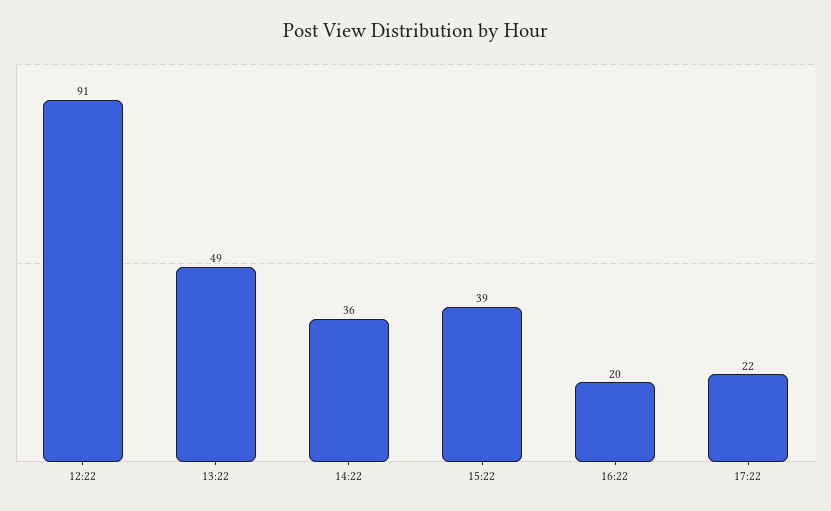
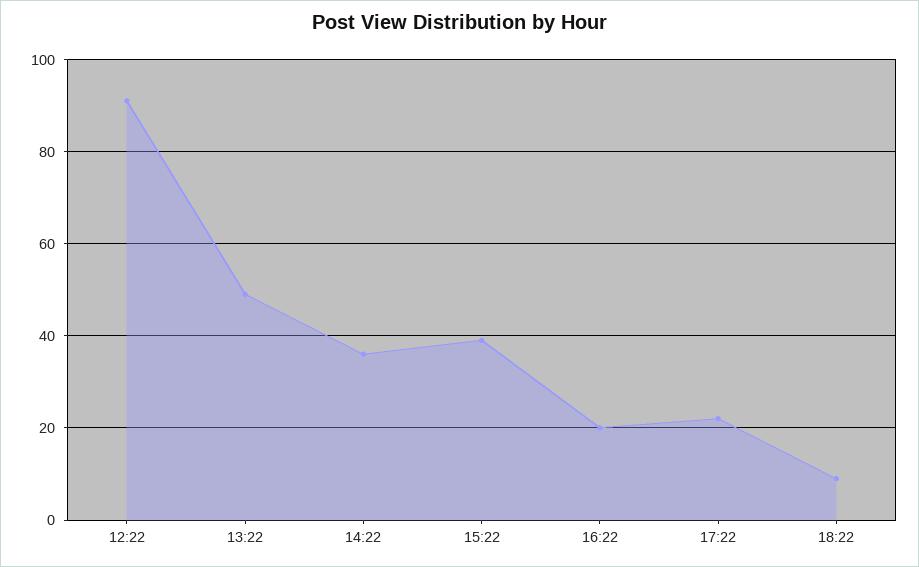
18:22: none -> 10

